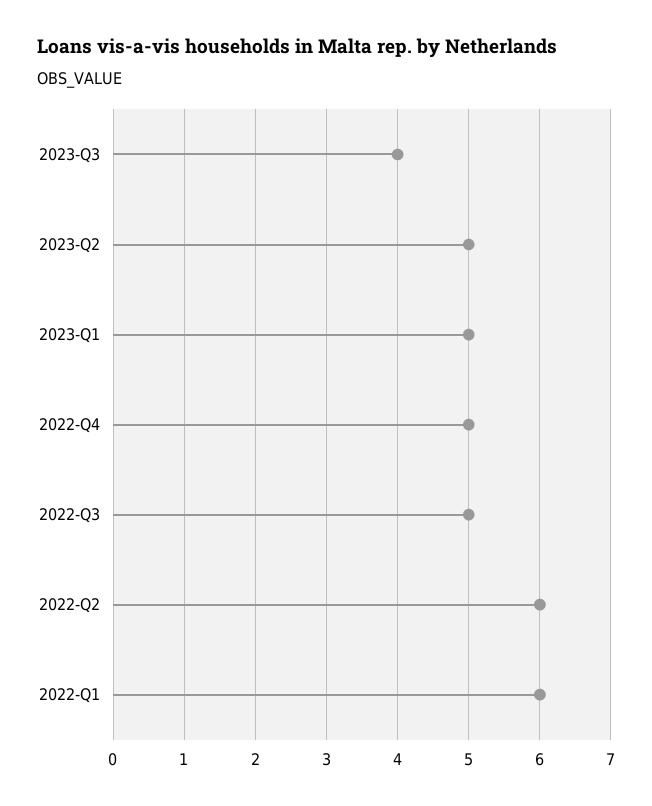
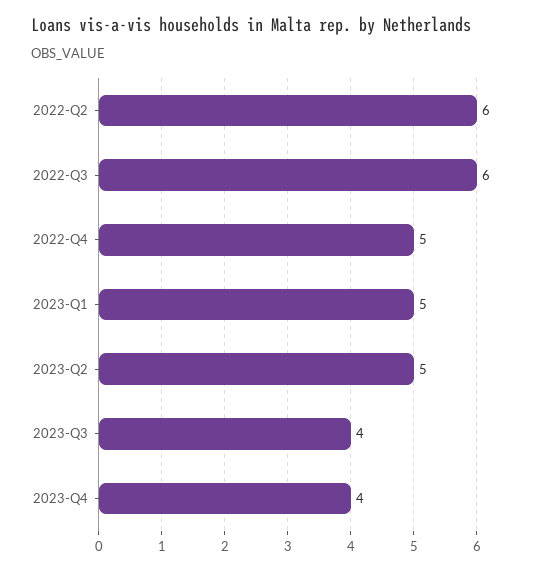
2022-Q3: 5 -> 6
2022-Q1: 6 -> none
2023-Q4: none -> 4

